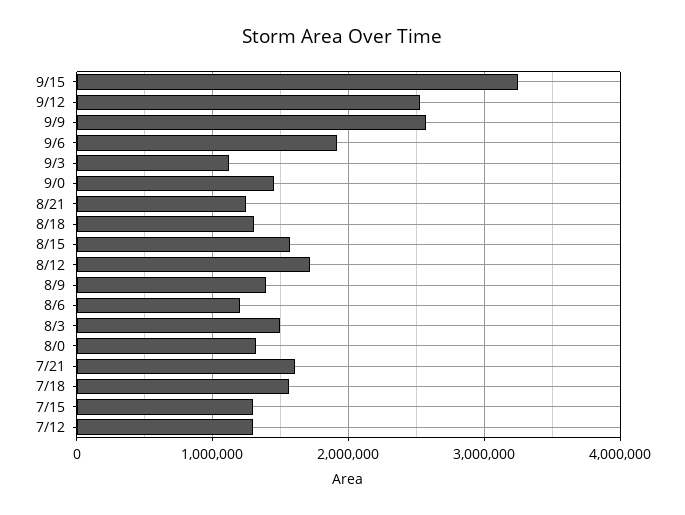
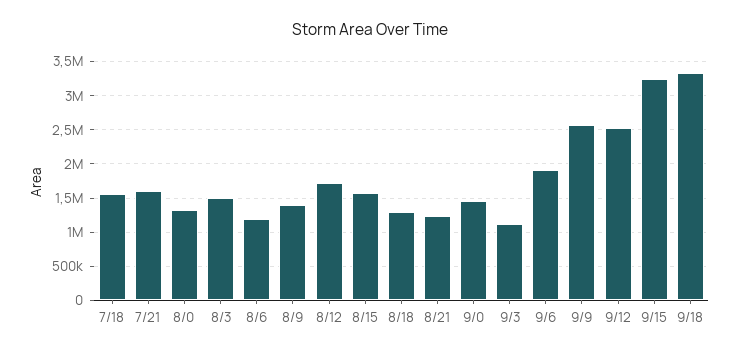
7/15: 1300000 -> none
7/12: 1300000 -> none
9/18: none -> 3300000

